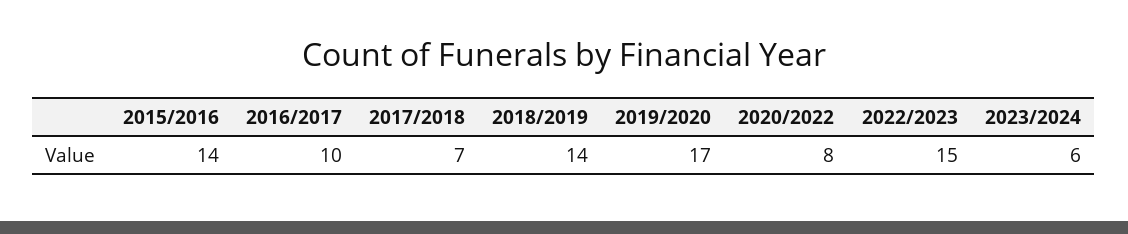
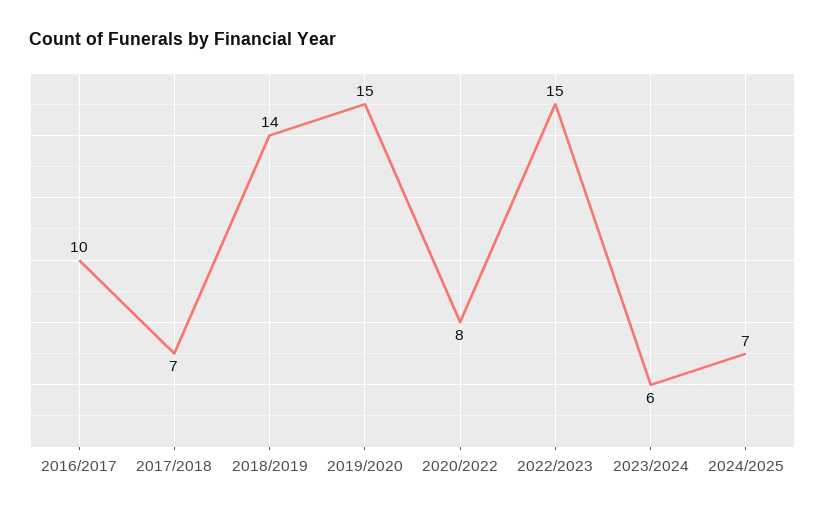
2015/2016: 14 -> none
2019/2020: 17 -> 15
2024/2025: none -> 7

